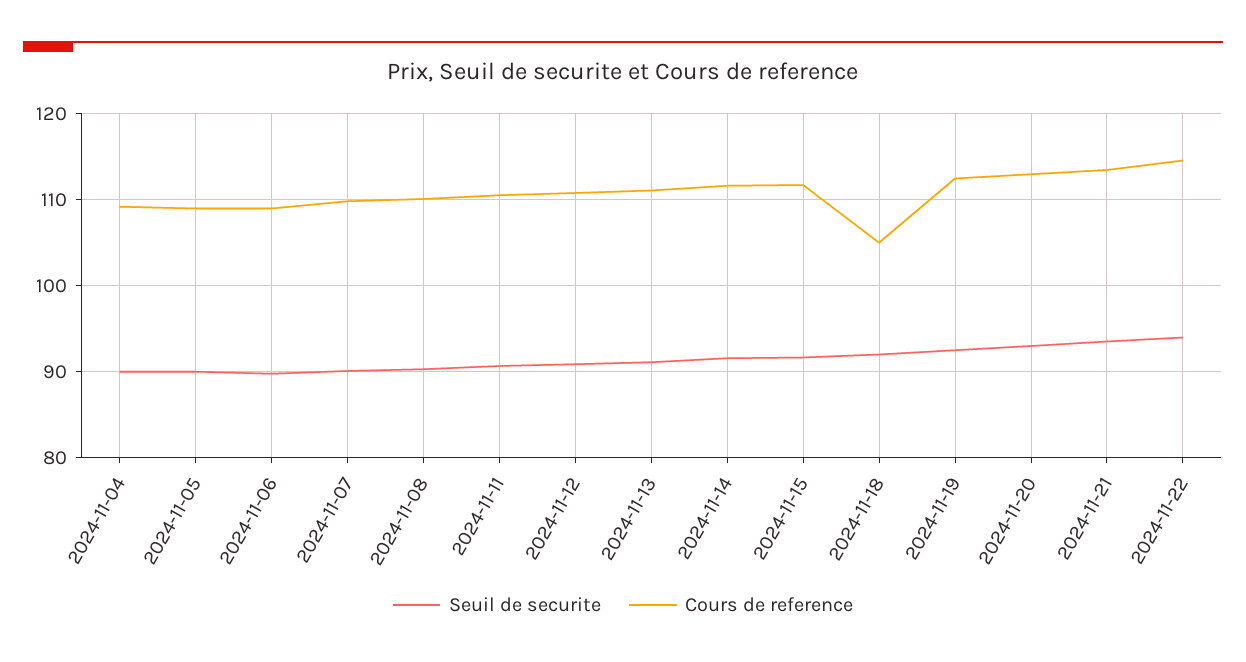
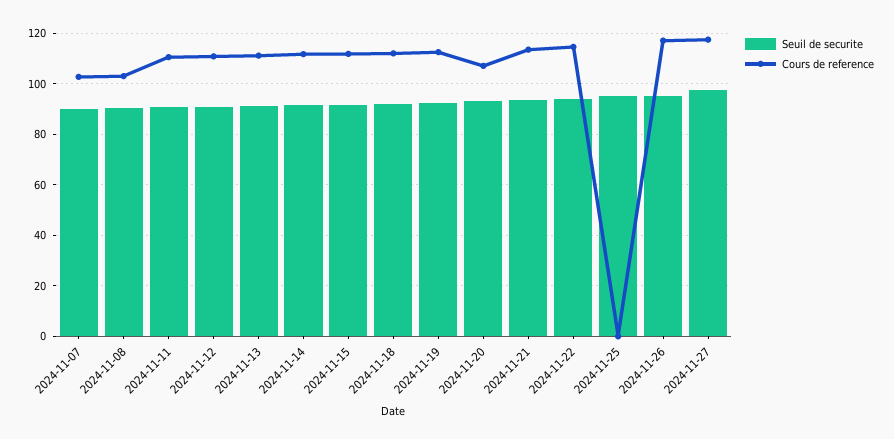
Seuil de securite, 2024-11-04: 90 -> none
Cours de reference, 2024-11-04: 109 -> none
Seuil de securite, 2024-11-05: 90 -> none
Cours de reference, 2024-11-05: 109 -> none
Seuil de securite, 2024-11-06: 90 -> none
Cours de reference, 2024-11-06: 109 -> none
Cours de reference, 2024-11-07: 110 -> 102.5
Cours de reference, 2024-11-08: 110 -> 102.5
Cours de reference, 2024-11-18: 105 -> 112.5
Cours de reference, 2024-11-20: 113 -> 107.5
Seuil de securite, 2024-11-25: none -> 95
Cours de reference, 2024-11-25: none -> 0
Seuil de securite, 2024-11-26: none -> 95
Cours de reference, 2024-11-26: none -> 117.5
Seuil de securite, 2024-11-27: none -> 97.5
Cours de reference, 2024-11-27: none -> 117.5

